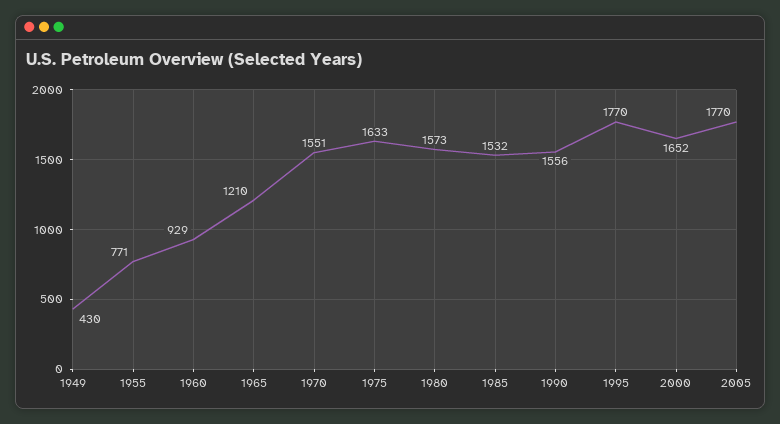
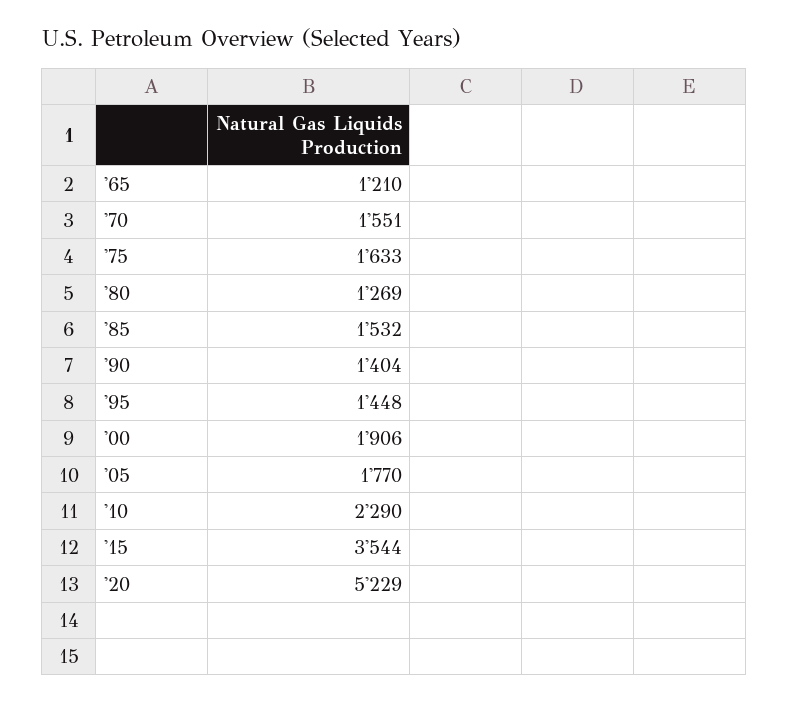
1949: 430 -> none
1955: 771 -> none
1960: 929 -> none
1980: 1573 -> 1269
1990: 1556 -> 1404
1995: 1770 -> 1448
2000: 1652 -> 1906
'10: none -> 2290
'15: none -> 3544
'20: none -> 5229

